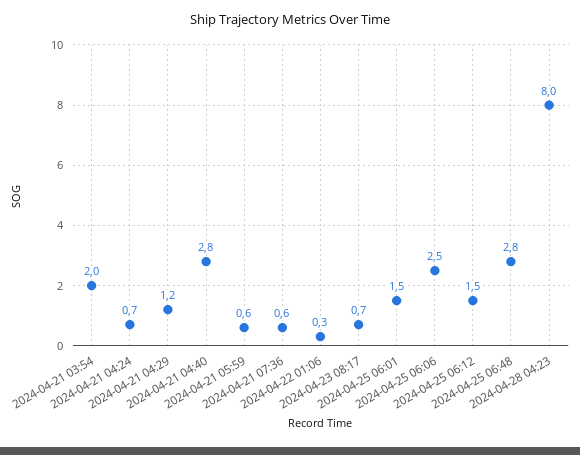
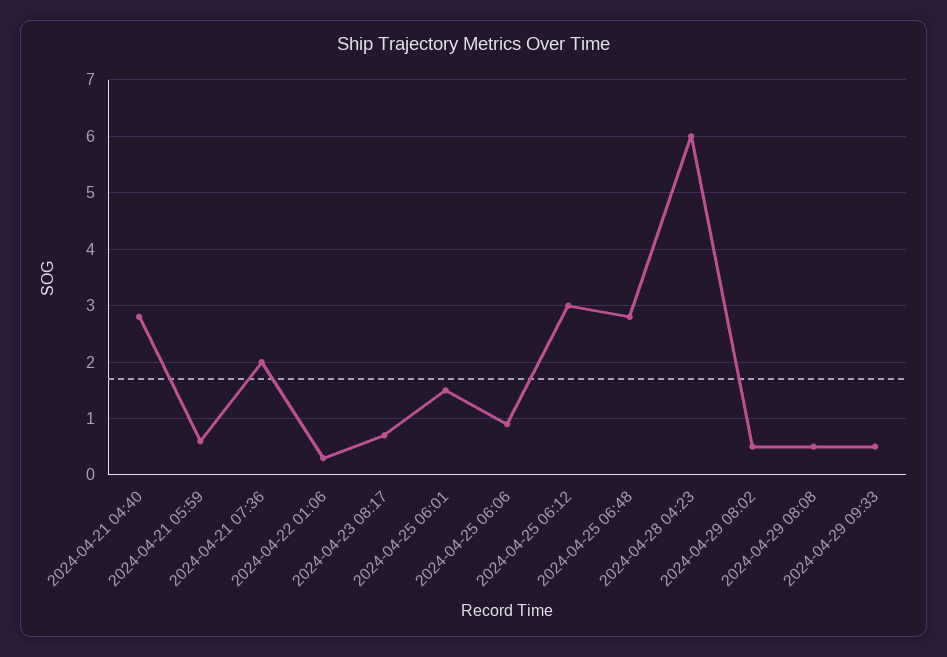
2024-04-21 03:54: 2 -> none
2024-04-21 04:24: 0.7 -> none
2024-04-21 04:29: 1.2 -> none
2024-04-21 07:36: 0.6 -> 2
2024-04-25 06:06: 2.5 -> 1
2024-04-25 06:12: 1.5 -> 3
2024-04-28 04:23: 8 -> 6
2024-04-29 08:02: none -> 0.5
2024-04-29 08:08: none -> 0.5
2024-04-29 09:33: none -> 0.5

